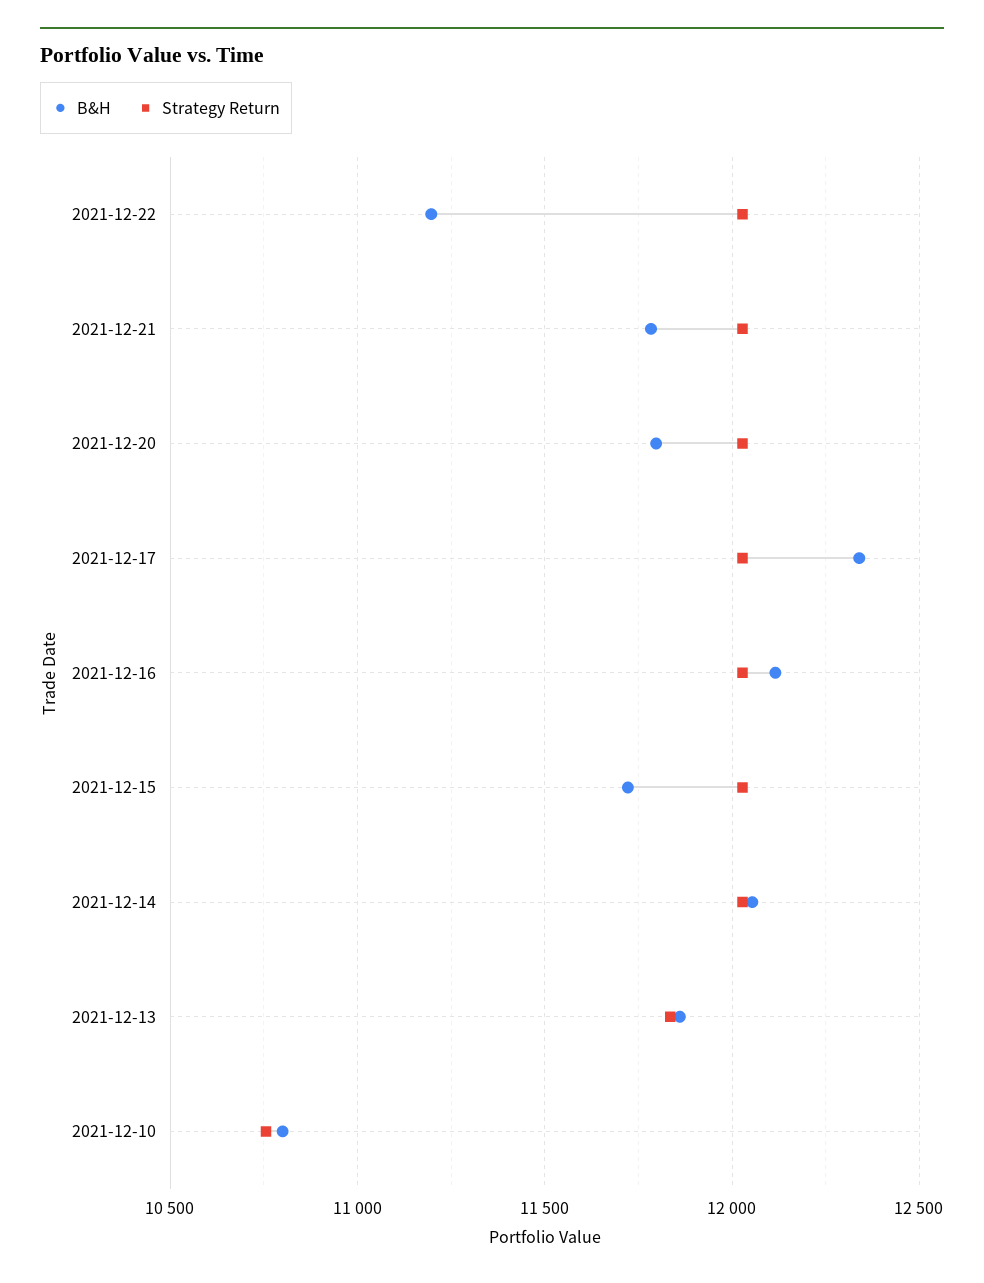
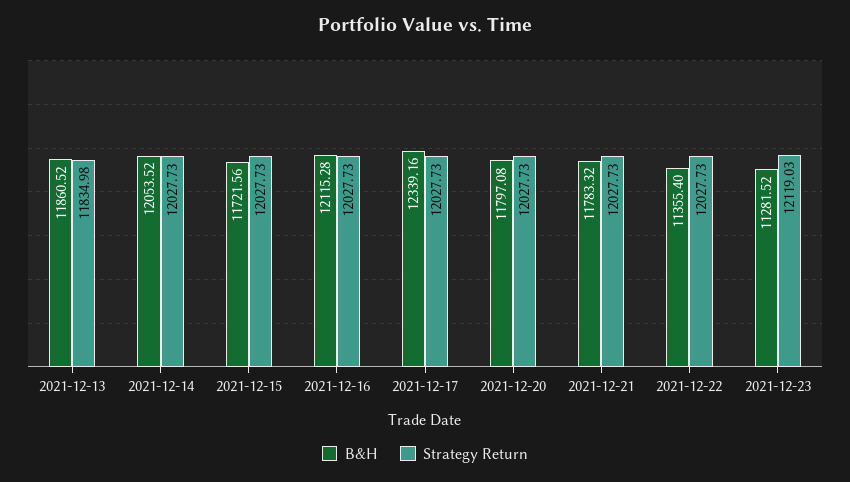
B&H, 2021-12-22: 11200 -> 11355.4
B&H, 2021-12-10: 10800 -> none
Strategy Return, 2021-12-10: 10750 -> none
B&H, 2021-12-23: none -> 11281.52
Strategy Return, 2021-12-23: none -> 12119.03

